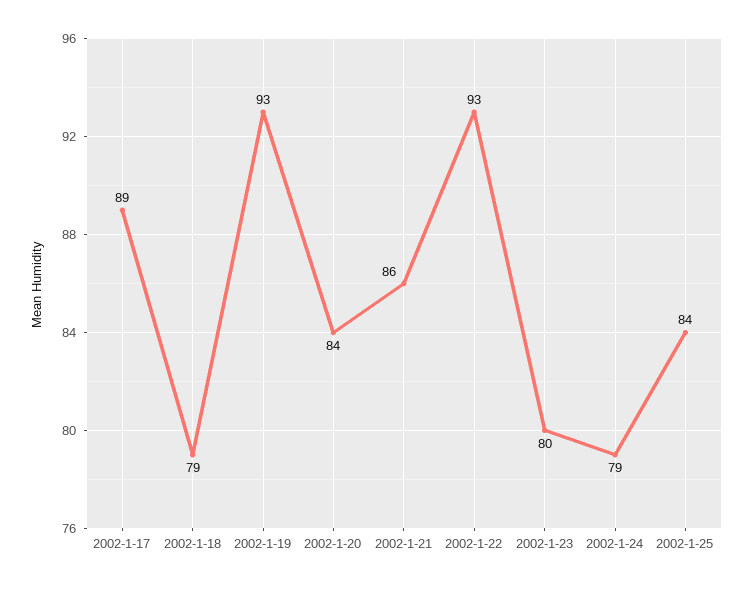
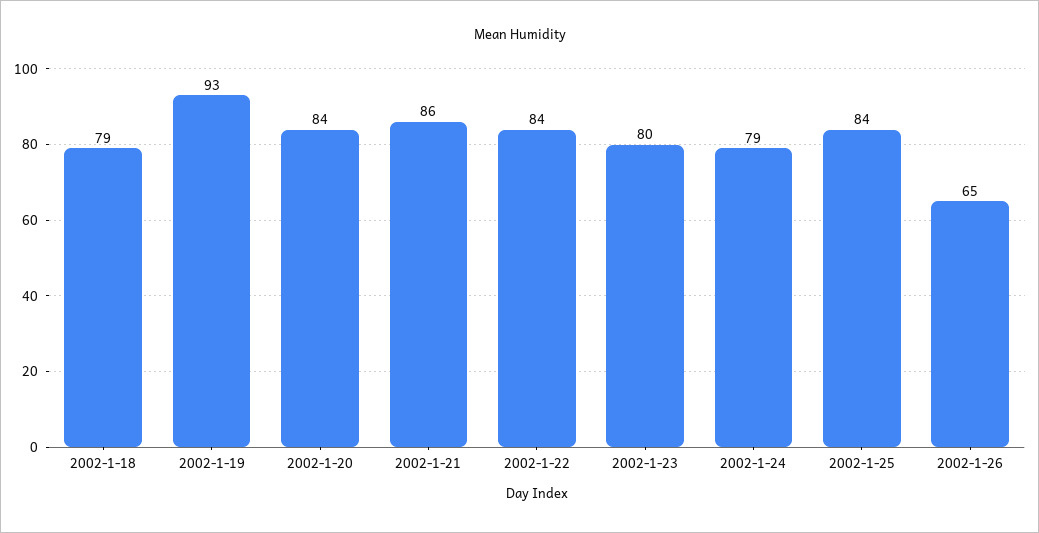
2002-1-17: 89 -> none
2002-1-22: 93 -> 84
2002-1-26: none -> 65

